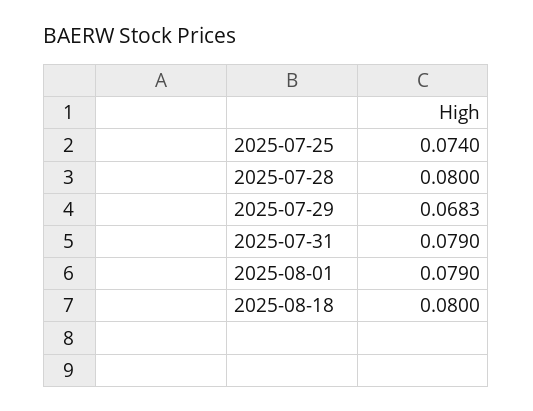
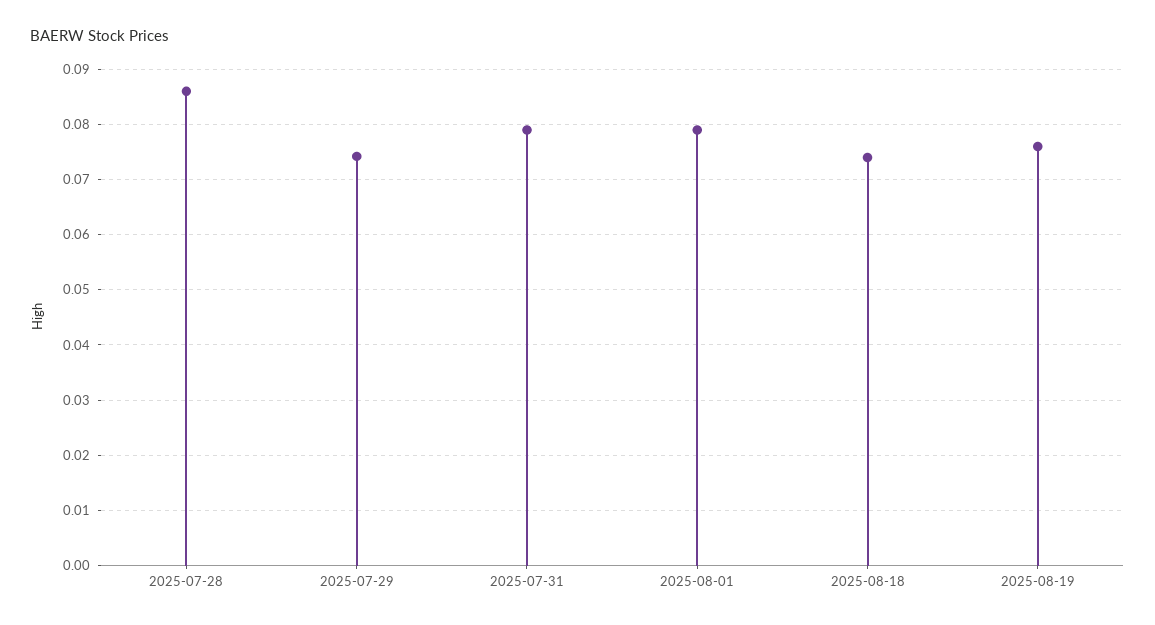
2025-07-25: 0.074 -> none
2025-07-28: 0.08 -> 0.086
2025-07-29: 0.0683 -> 0.074
2025-08-18: 0.08 -> 0.074
2025-08-19: none -> 0.076

